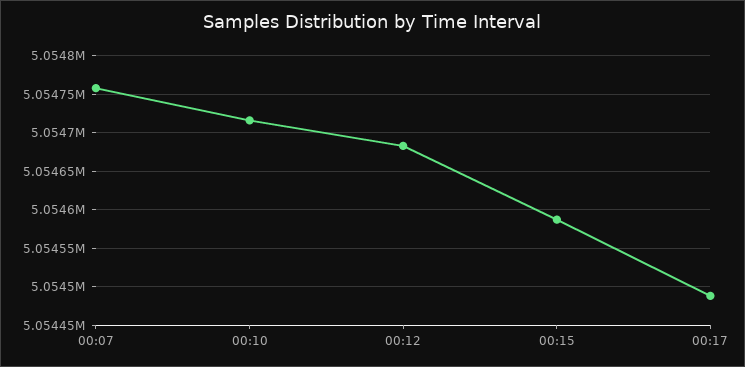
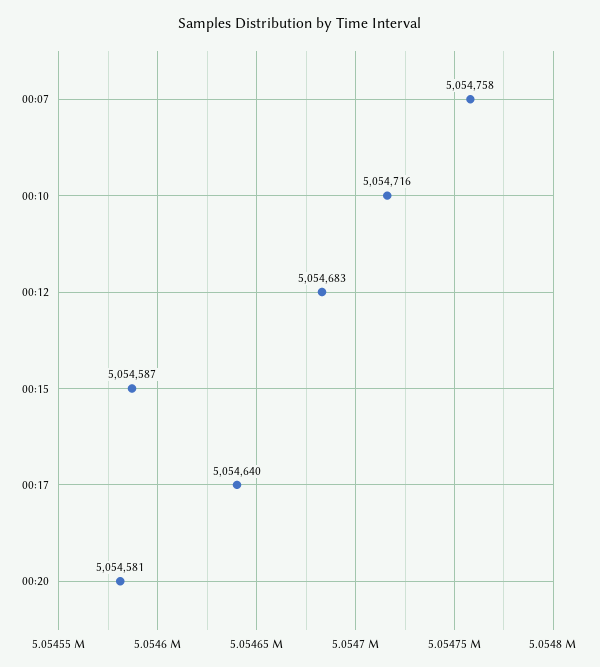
00:17: 5054490 -> 5054640
00:20: none -> 5054581

